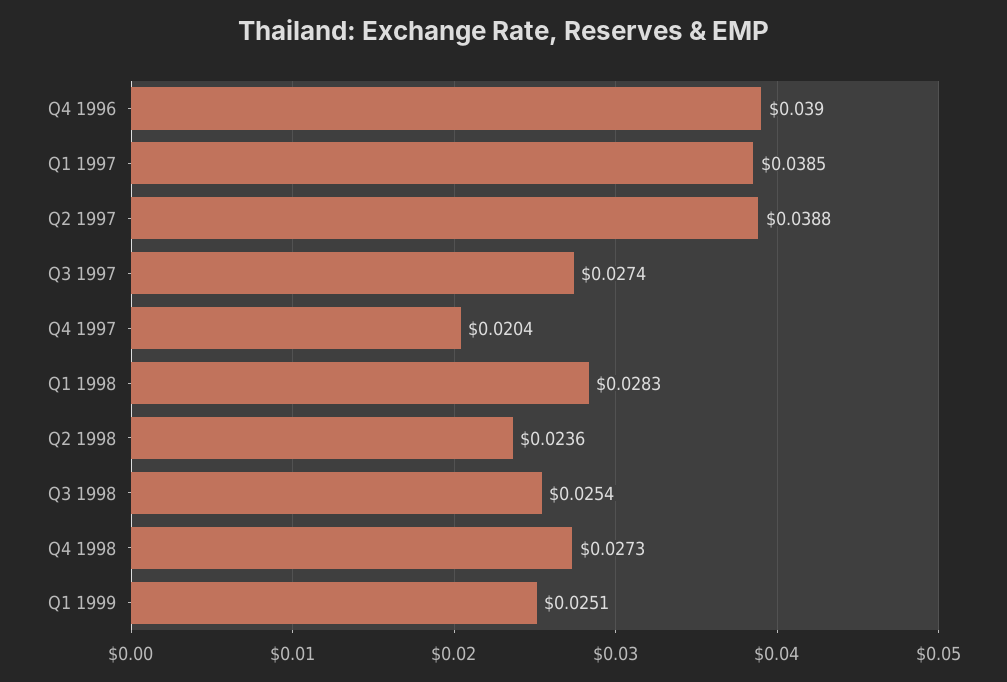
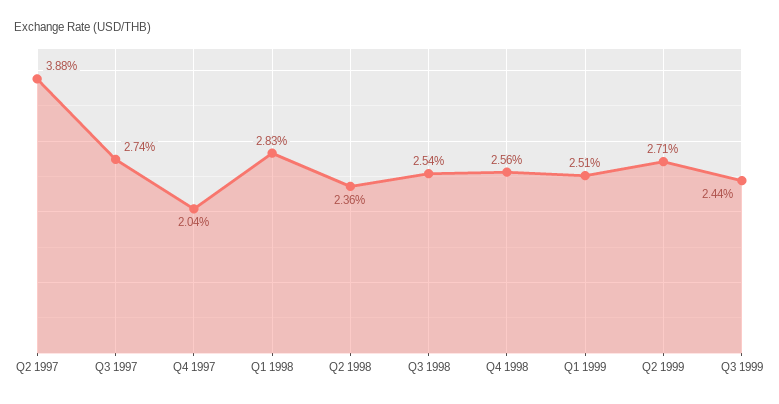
Q4 1996: 0.039 -> none
Q1 1997: 0.0385 -> none
Q4 1998: 0.0273 -> 0.0256
Q2 1999: none -> 0.0271
Q3 1999: none -> 0.0244

